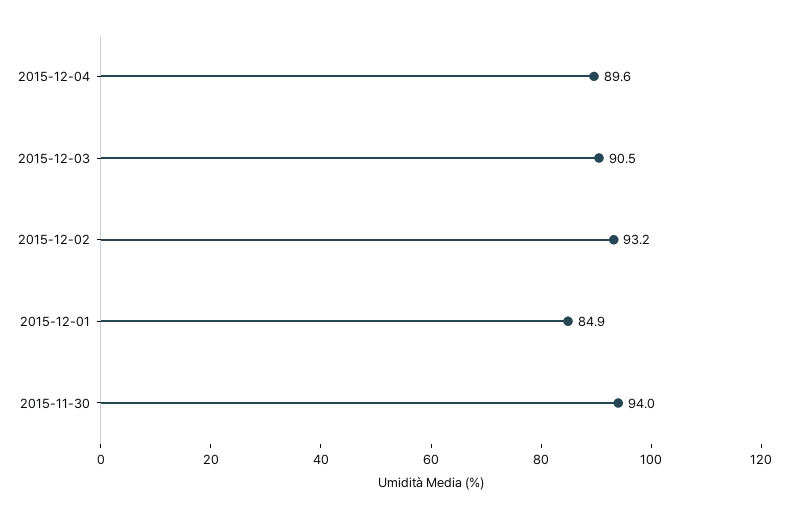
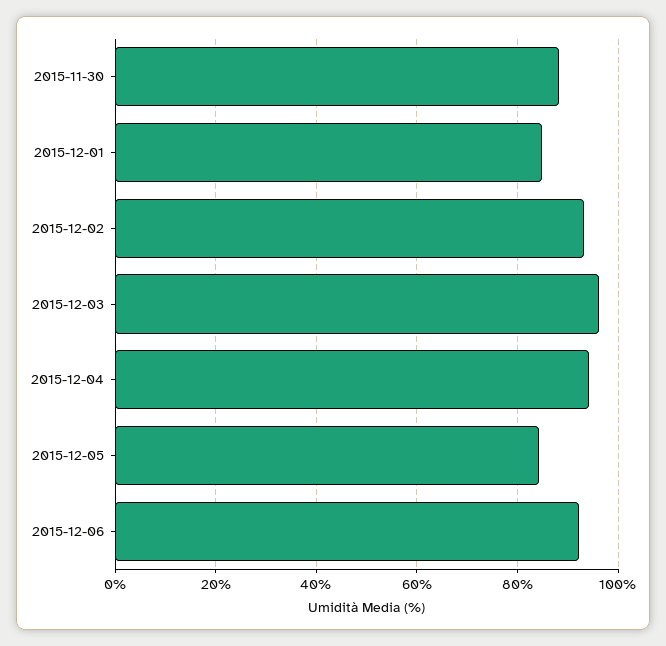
2015-12-04: 89.6 -> 94
2015-12-03: 90.5 -> 96
2015-11-30: 94 -> 88
2015-12-05: none -> 84
2015-12-06: none -> 92

